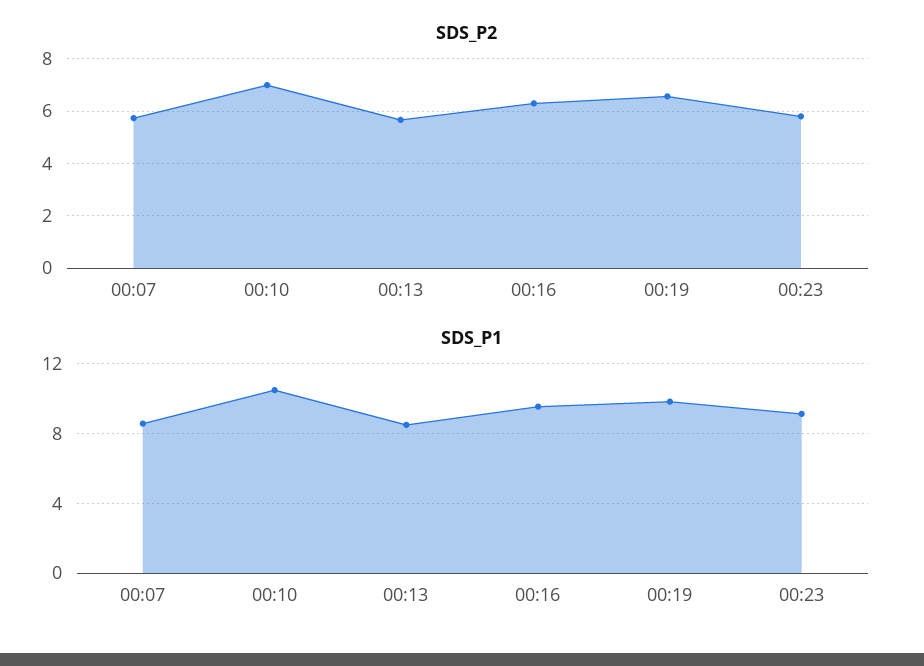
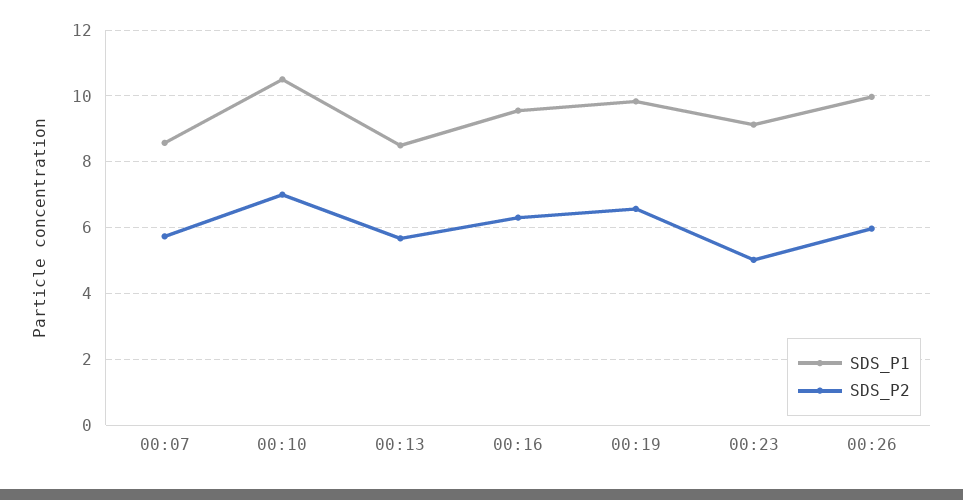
SDS_P2, 00:23: 5.75 -> 5
SDS_P1, 00:26: none -> 10
SDS_P2, 00:26: none -> 6

